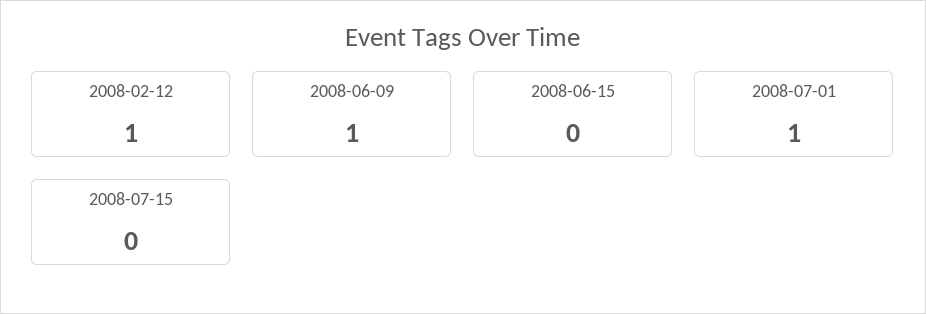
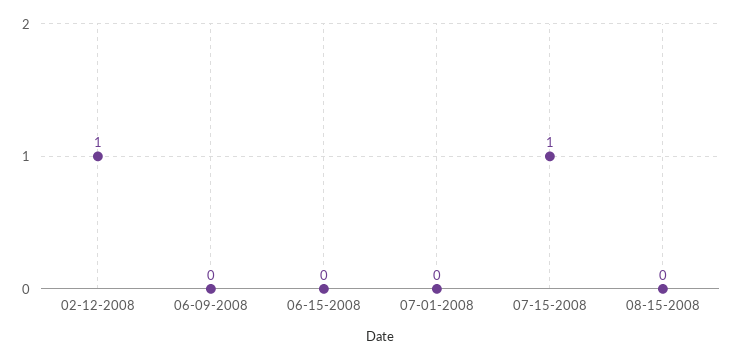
2008-06-09: 1 -> 0
2008-07-01: 1 -> 0
2008-07-15: 0 -> 1
08-15-2008: none -> 0

